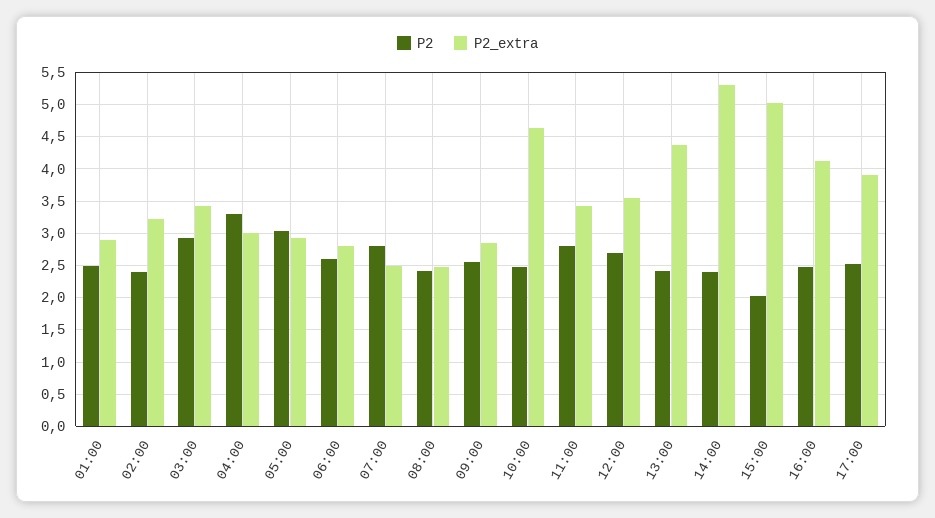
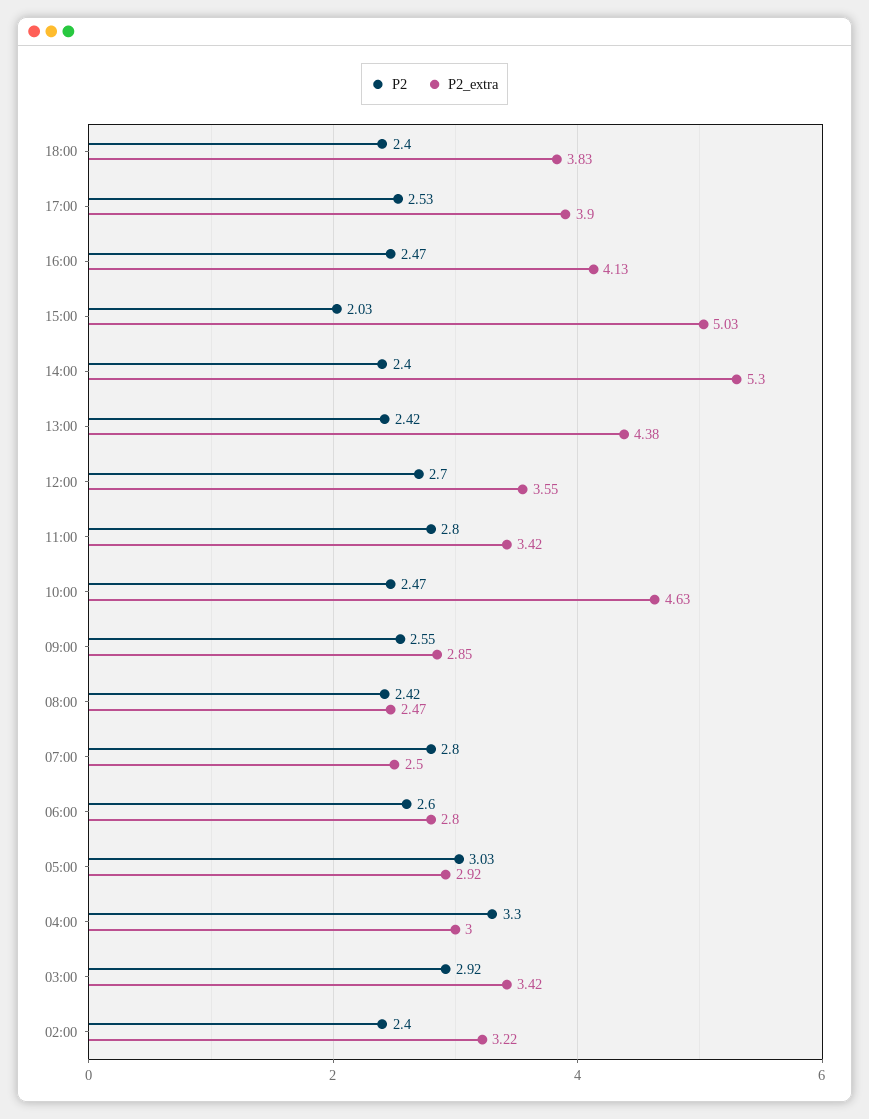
P2, 01:00: 2.5 -> none
P2_extra, 01:00: 2.9 -> none
P2, 18:00: none -> 2.4
P2_extra, 18:00: none -> 3.83

